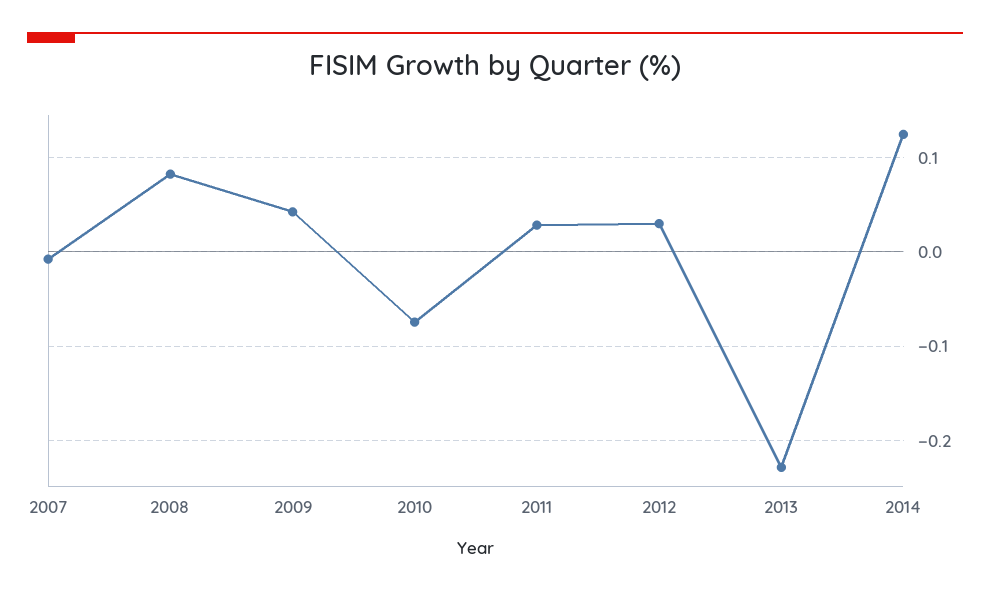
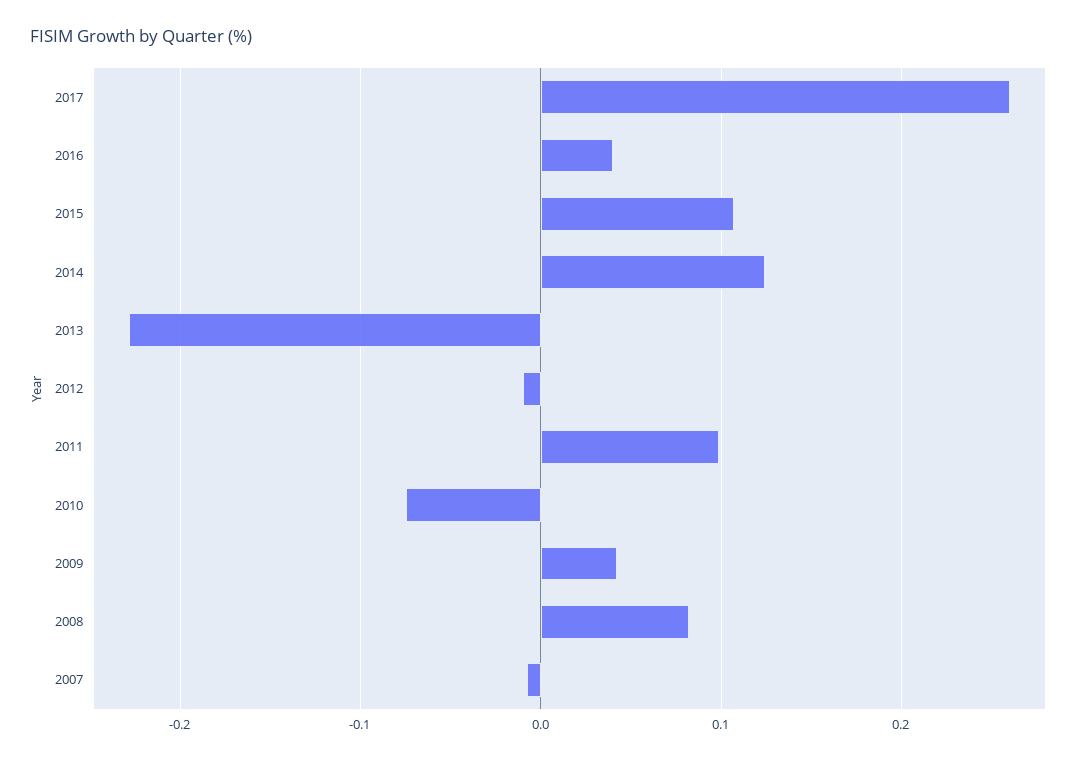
2011: 0.03 -> 0.1
2012: 0.03 -> -0.01
2017: none -> 0.26
2016: none -> 0.04
2015: none -> 0.11

